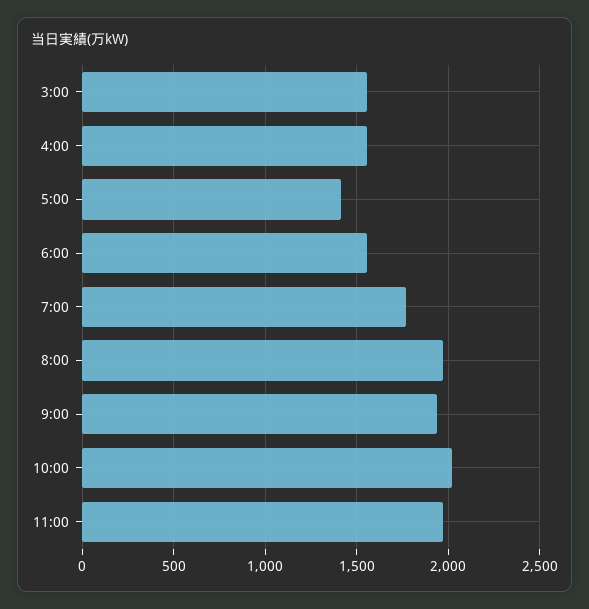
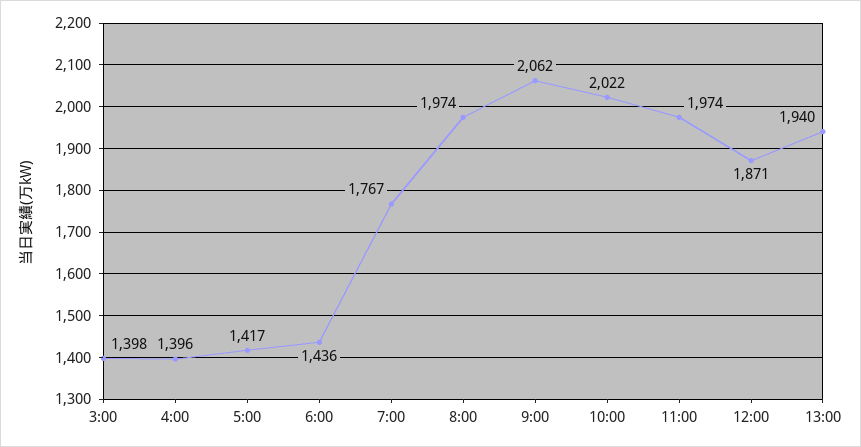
3:00: 1550 -> 1398
4:00: 1550 -> 1396
6:00: 1550 -> 1436
9:00: 1950 -> 2062
12:00: none -> 1871
13:00: none -> 1940

